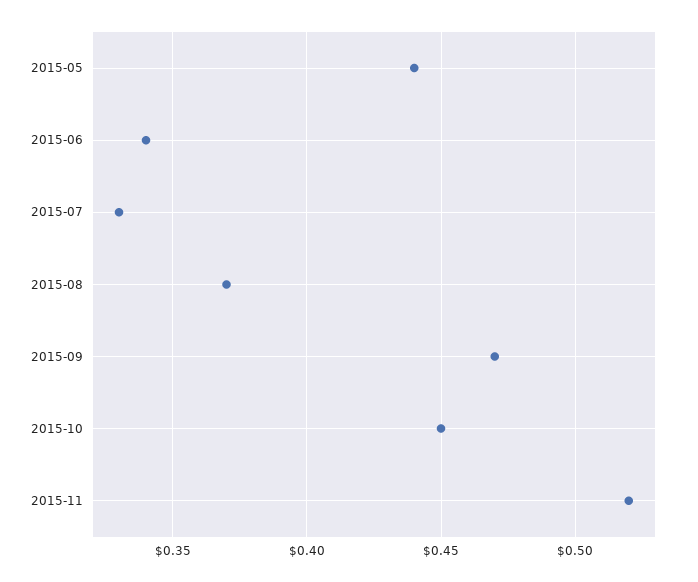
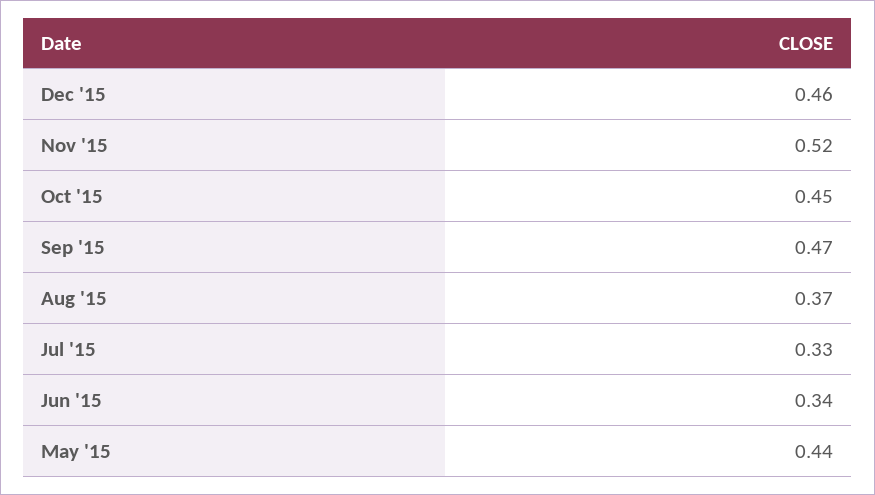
Dec '15: none -> 0.46

